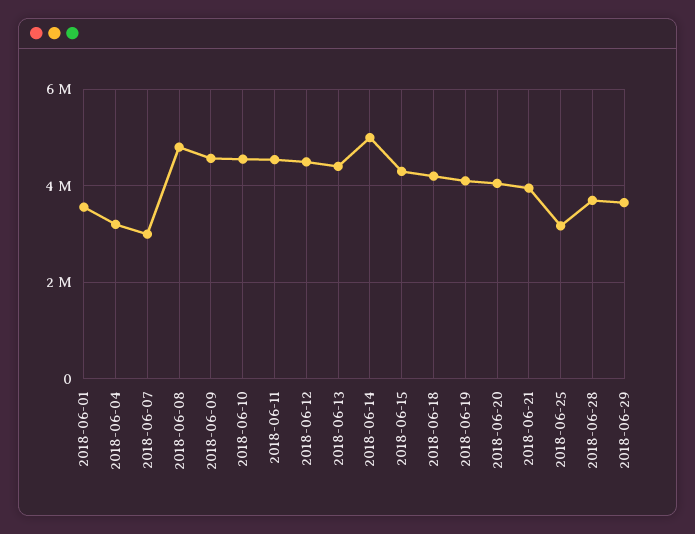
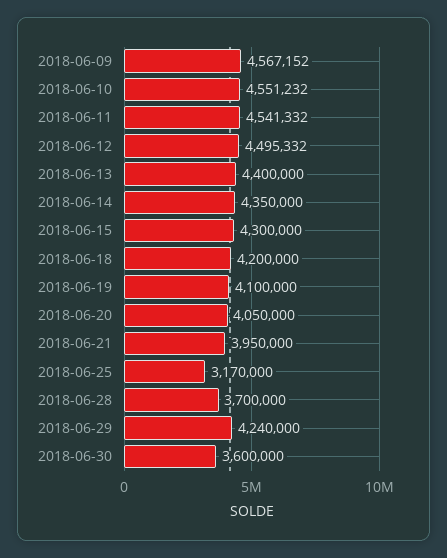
2018-06-01: 3600000 -> none
2018-06-04: 3200000 -> none
2018-06-07: 3000000 -> none
2018-06-08: 4800000 -> none
2018-06-14: 5000000 -> 4350000
2018-06-29: 3600000 -> 4240000
2018-06-30: none -> 3600000

